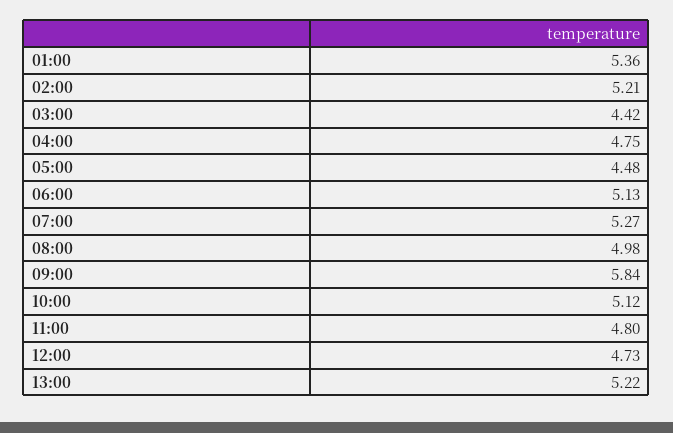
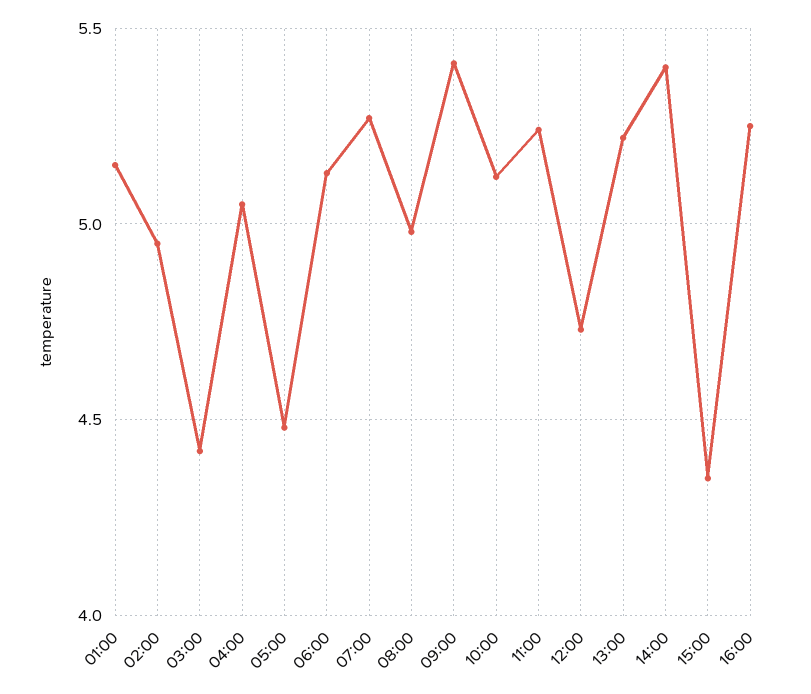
01:00: 5.36 -> 5.15
02:00: 5.21 -> 4.95
04:00: 4.75 -> 5.05
09:00: 5.84 -> 5.4
11:00: 4.8 -> 5.25
14:00: none -> 5.4
15:00: none -> 4.35
16:00: none -> 5.25

